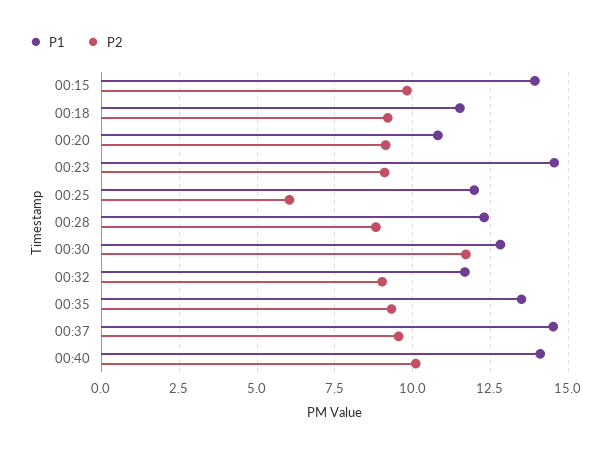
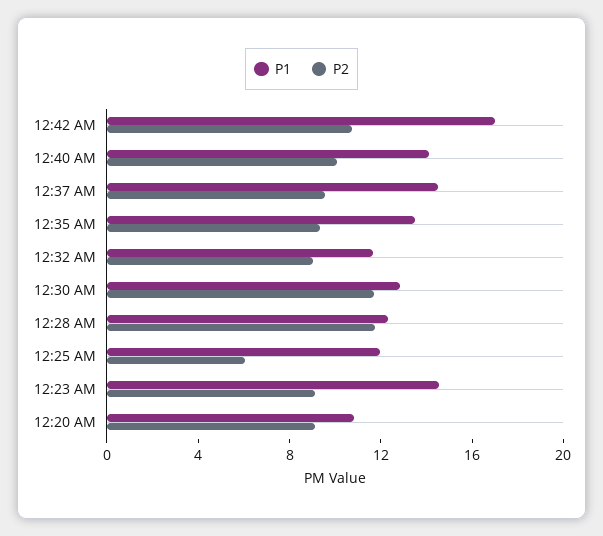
P1, 00:15: 14 -> none
P2, 00:15: 9.75 -> none
P1, 00:18: 11.5 -> none
P2, 00:18: 9.25 -> none
P2, 00:28: 8.75 -> 12
P1, 12:42 AM: none -> 17
P2, 12:42 AM: none -> 11

